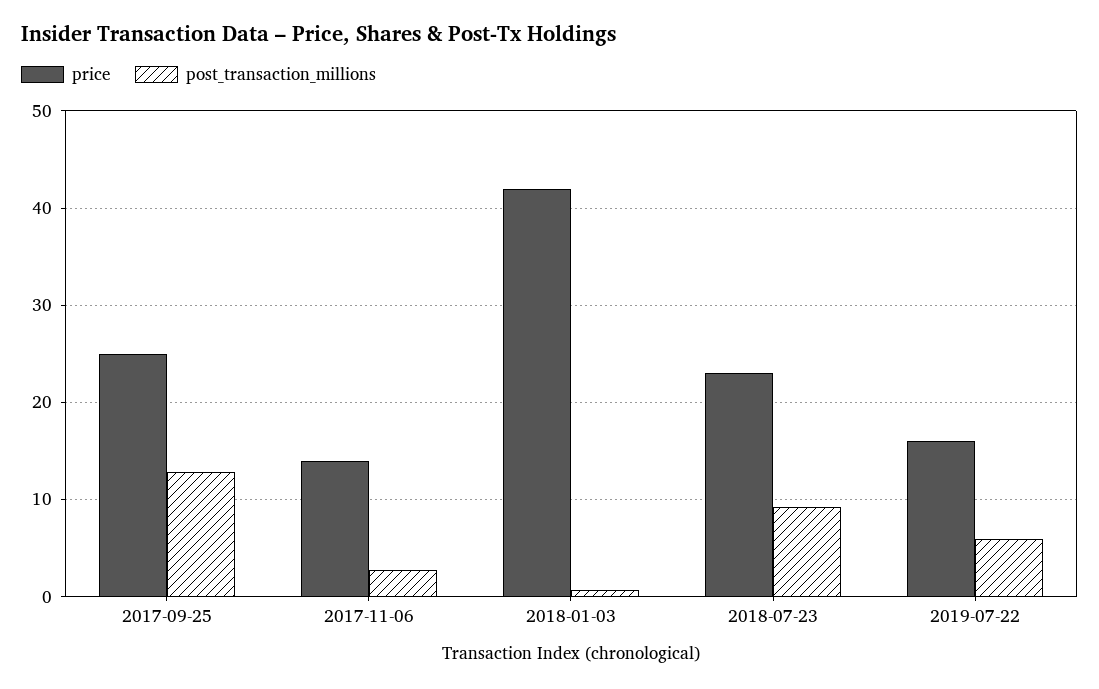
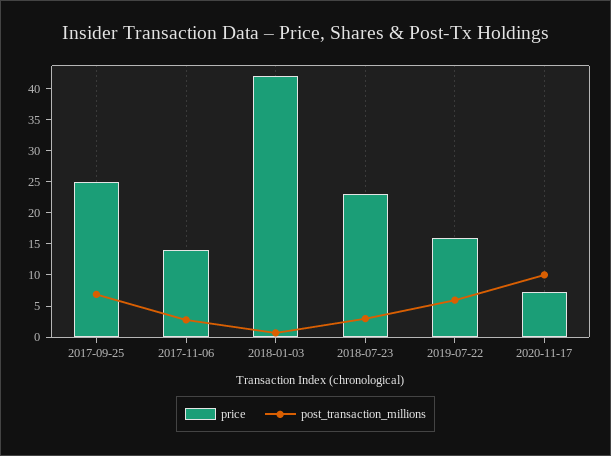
post_transaction_millions, 2017-09-25: 13 -> 7.5
post_transaction_millions, 2018-07-23: 9 -> 2.5
price, 2020-11-17: none -> 7.5
post_transaction_millions, 2020-11-17: none -> 10

